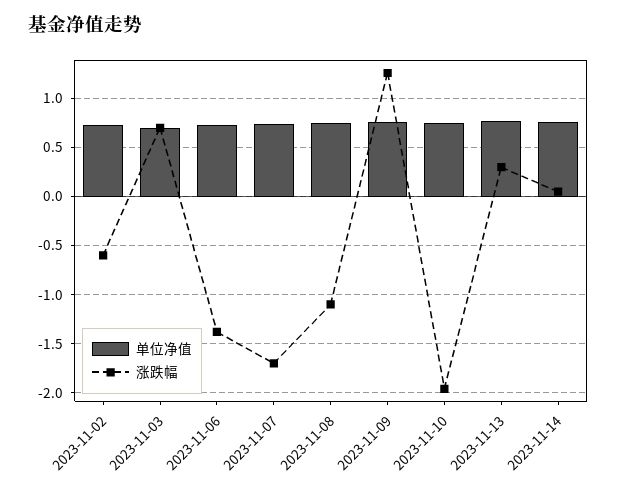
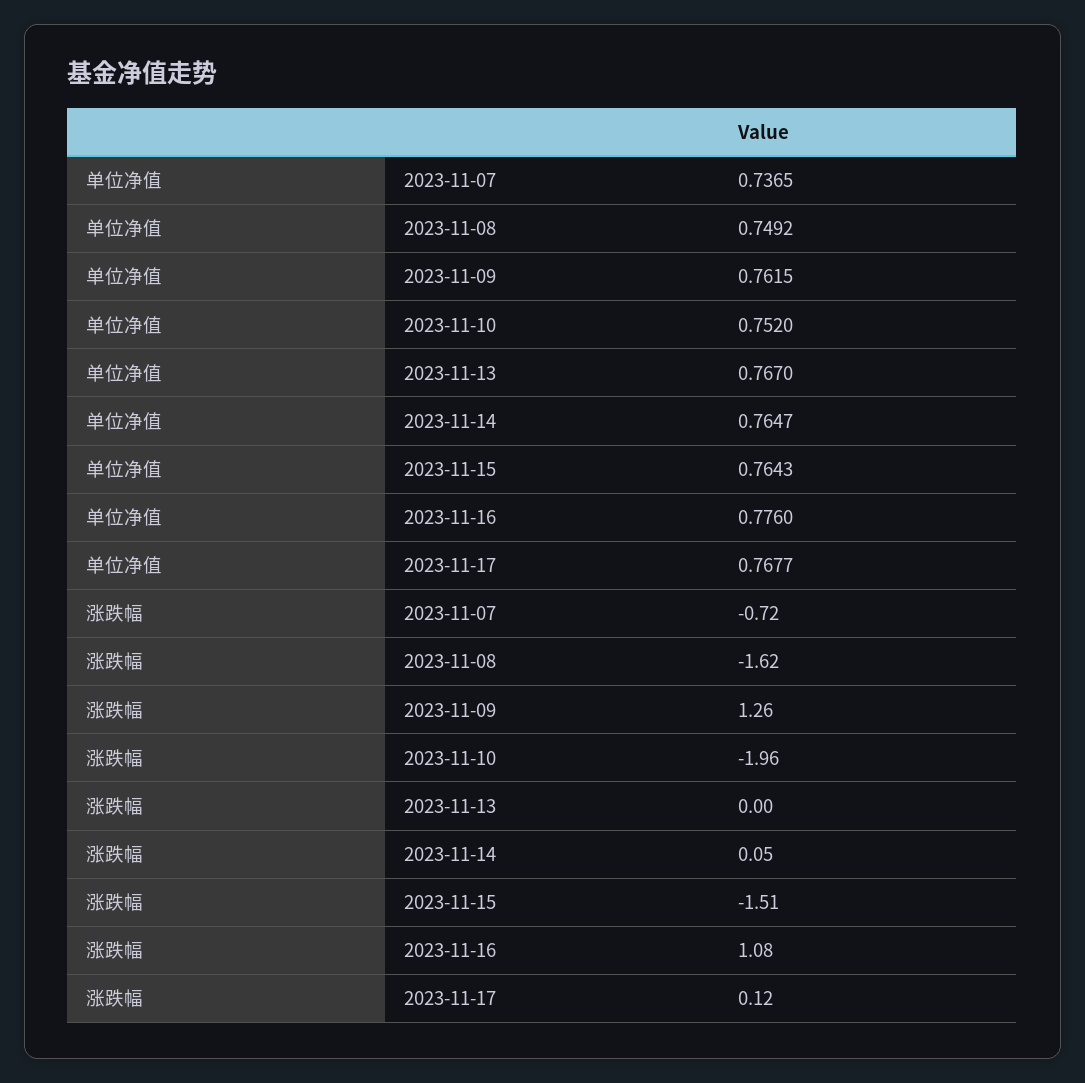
单位净值, 2023-11-02: 0.7 -> none
涨跌幅, 2023-11-02: -0.6 -> none
单位净值, 2023-11-03: 0.7 -> none
涨跌幅, 2023-11-03: 0.7 -> none
单位净值, 2023-11-06: 0.7 -> none
涨跌幅, 2023-11-06: -1.4 -> none
涨跌幅, 2023-11-07: -1.7 -> -0.72
涨跌幅, 2023-11-08: -1.1 -> -1.62
涨跌幅, 2023-11-13: 0.3 -> 0
单位净值, 2023-11-15: none -> 0.7643
单位净值, 2023-11-16: none -> 0.776
单位净值, 2023-11-17: none -> 0.7677
涨跌幅, 2023-11-15: none -> -1.51
涨跌幅, 2023-11-16: none -> 1.08
涨跌幅, 2023-11-17: none -> 0.12

